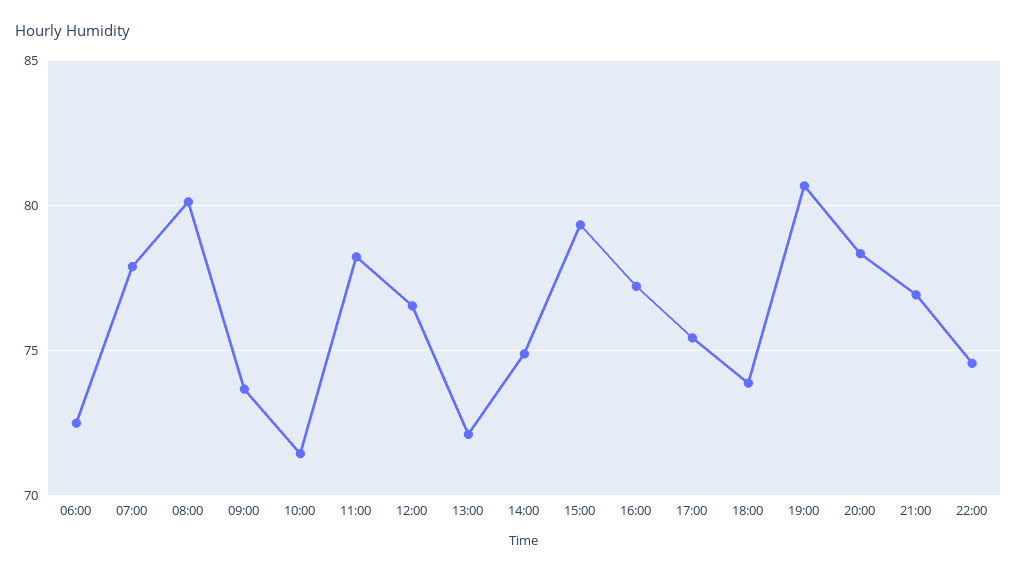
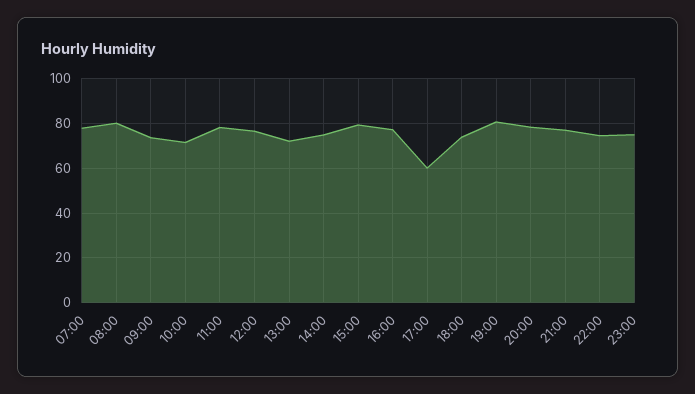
06:00: 72.5 -> none
17:00: 75.5 -> 60
23:00: none -> 75

